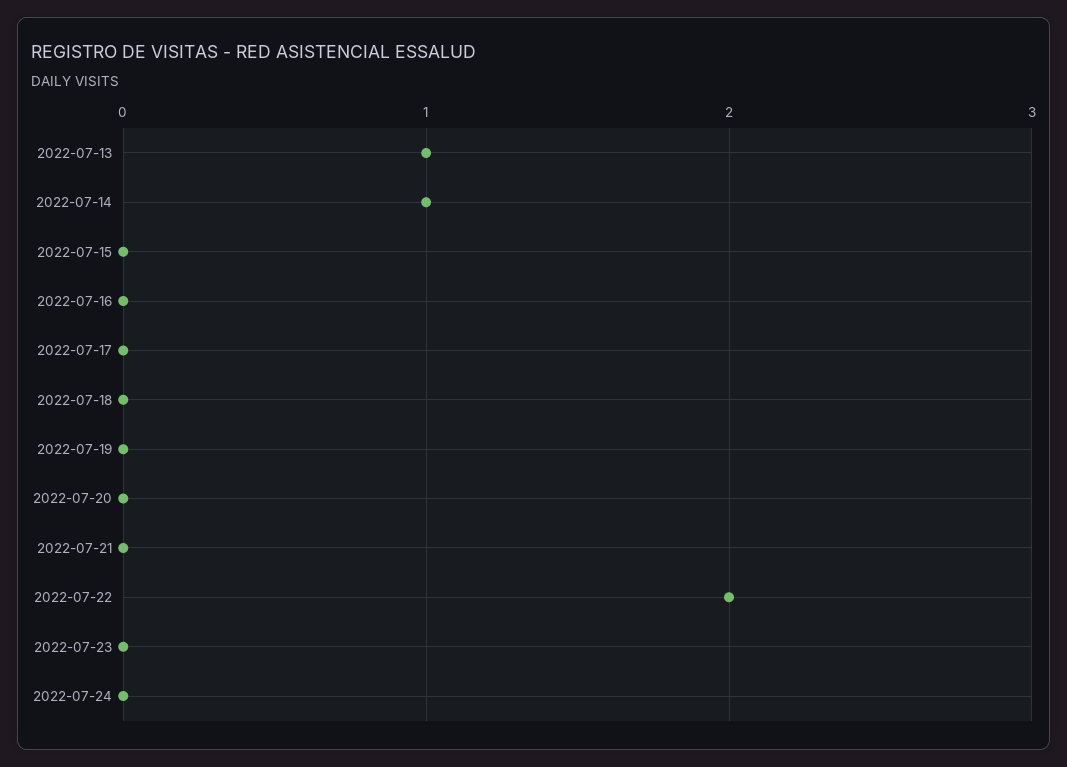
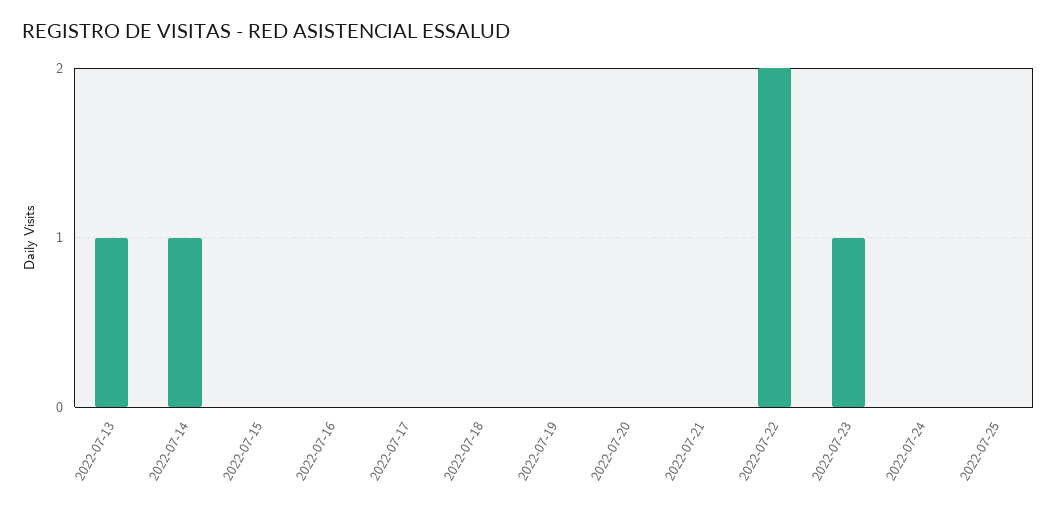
2022-07-23: 0 -> 1
2022-07-25: none -> 0

